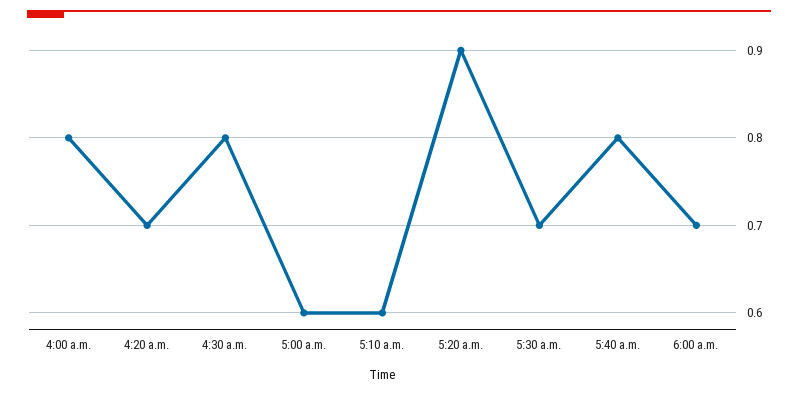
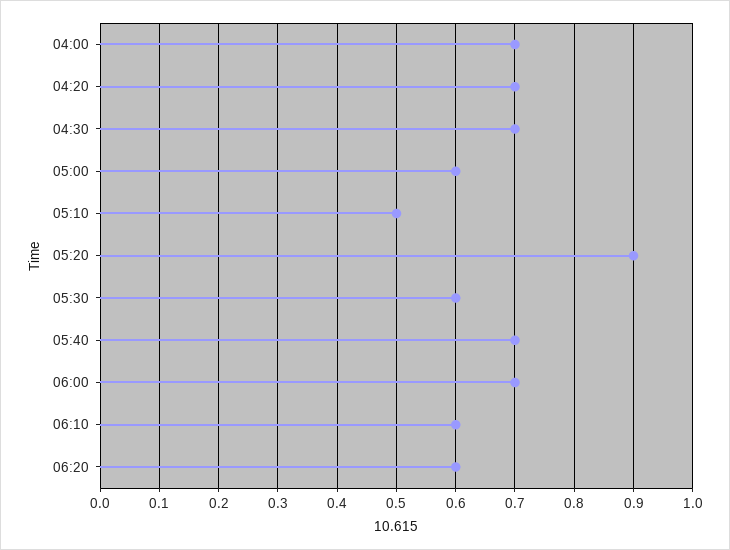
4:00 a.m.: 0.8 -> 0.7
4:30 a.m.: 0.8 -> 0.7
5:10 a.m.: 0.6 -> 0.5
5:30 a.m.: 0.7 -> 0.6
5:40 a.m.: 0.8 -> 0.7
06:10: none -> 0.6
06:20: none -> 0.6

